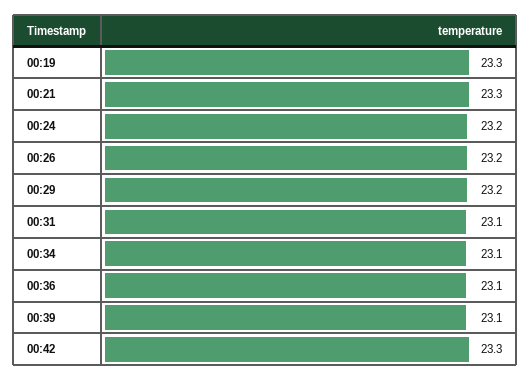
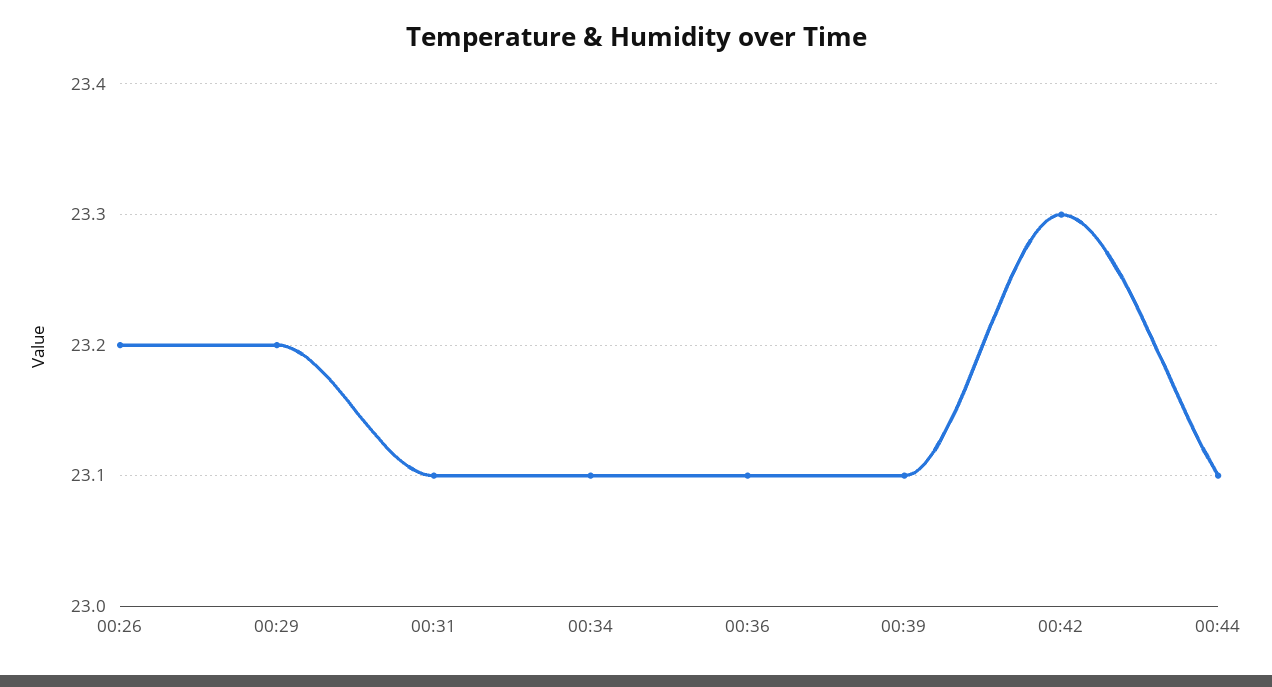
00:19: 23.3 -> none
00:21: 23.3 -> none
00:24: 23.2 -> none
00:44: none -> 23.1

